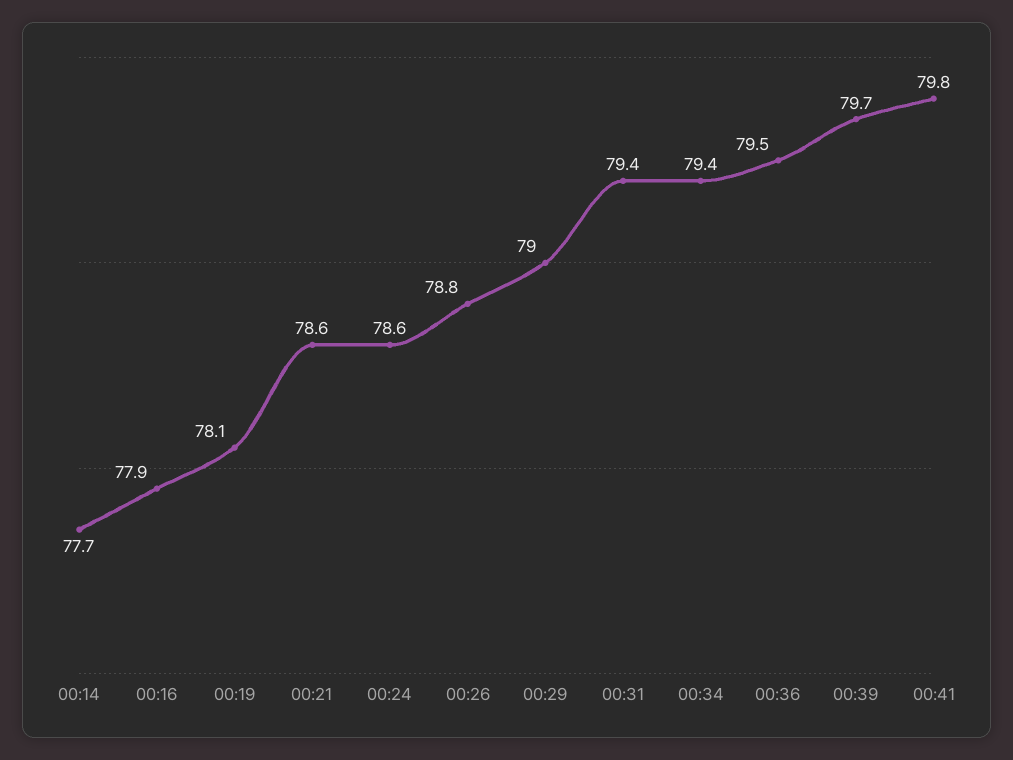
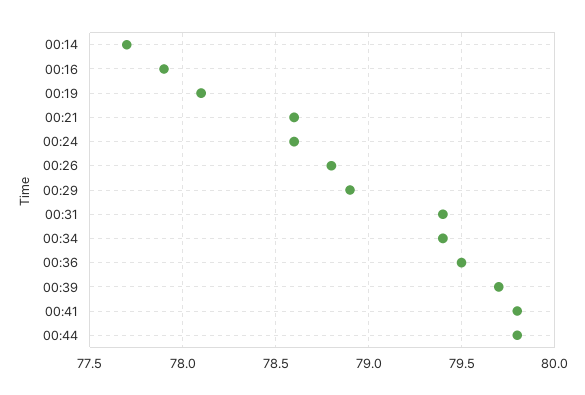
00:29: 79 -> 78.9
00:44: none -> 79.8

